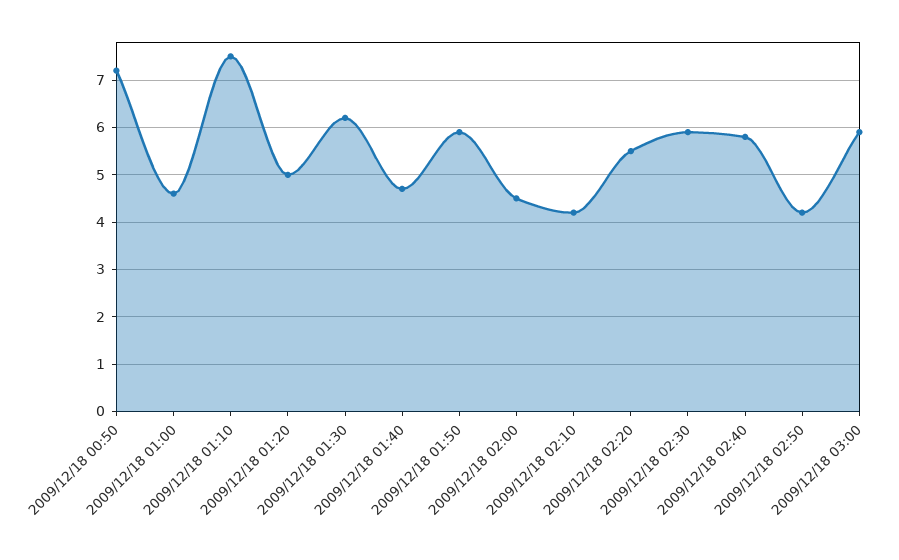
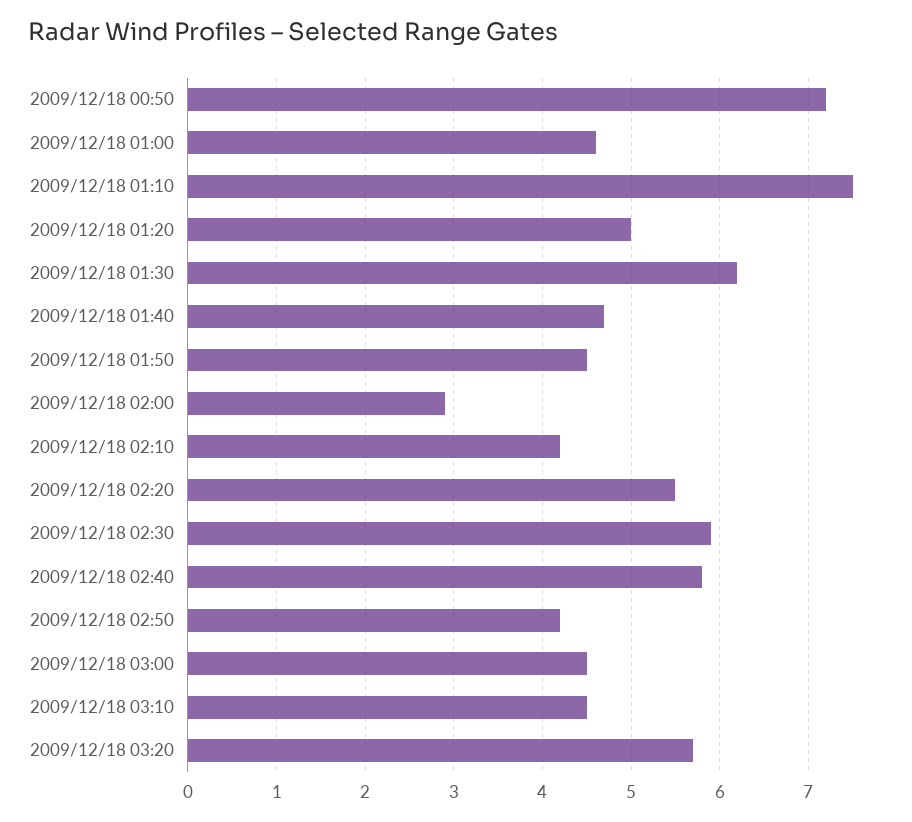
2009/12/18 01:50: 6 -> 4.5
2009/12/18 02:00: 4.5 -> 2.9
2009/12/18 03:00: 6 -> 4.5
2009/12/18 03:10: none -> 4.5
2009/12/18 03:20: none -> 5.7

